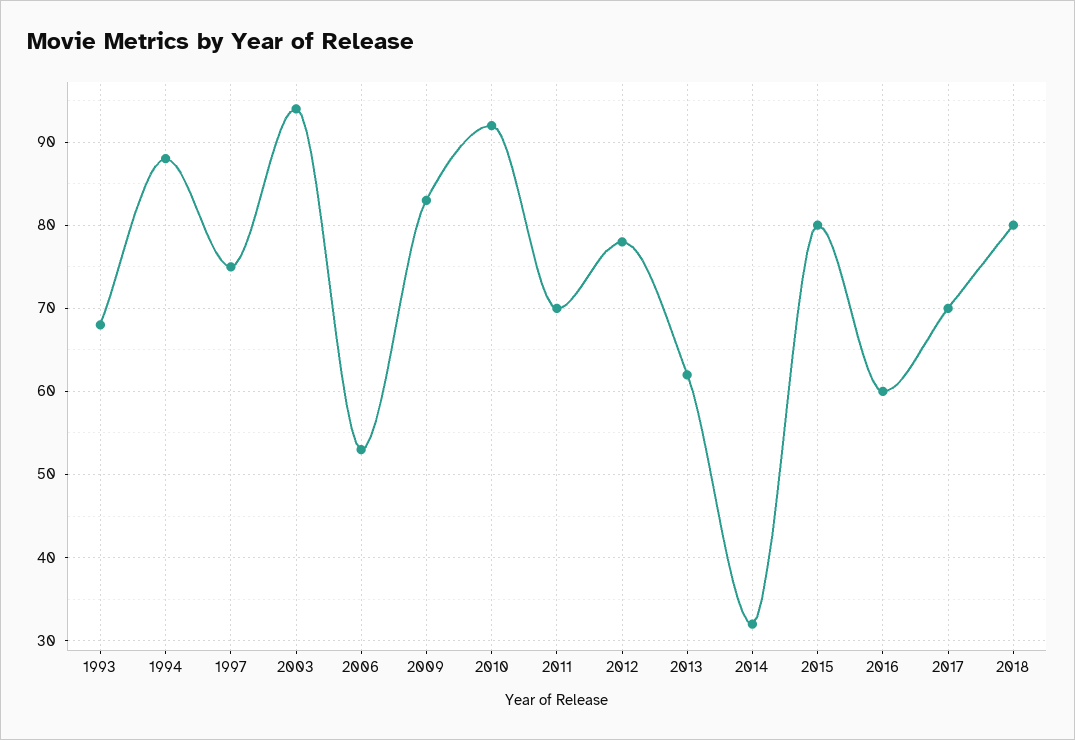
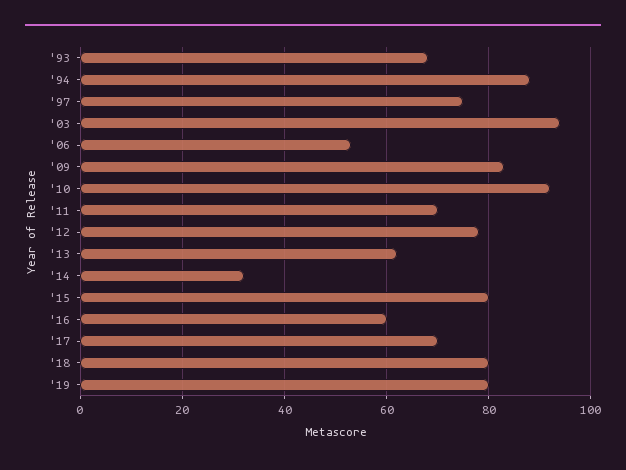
'19: none -> 80

